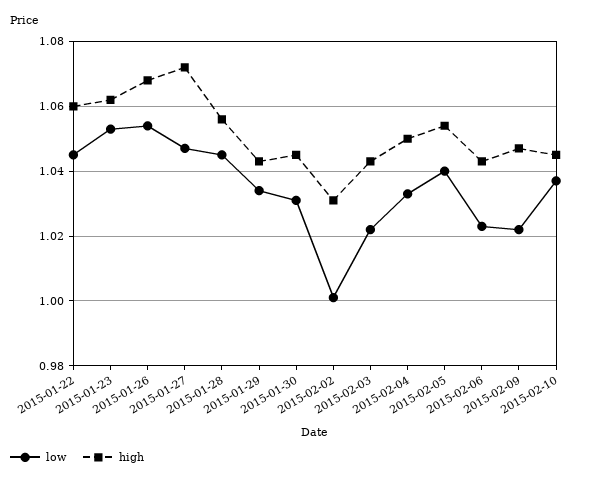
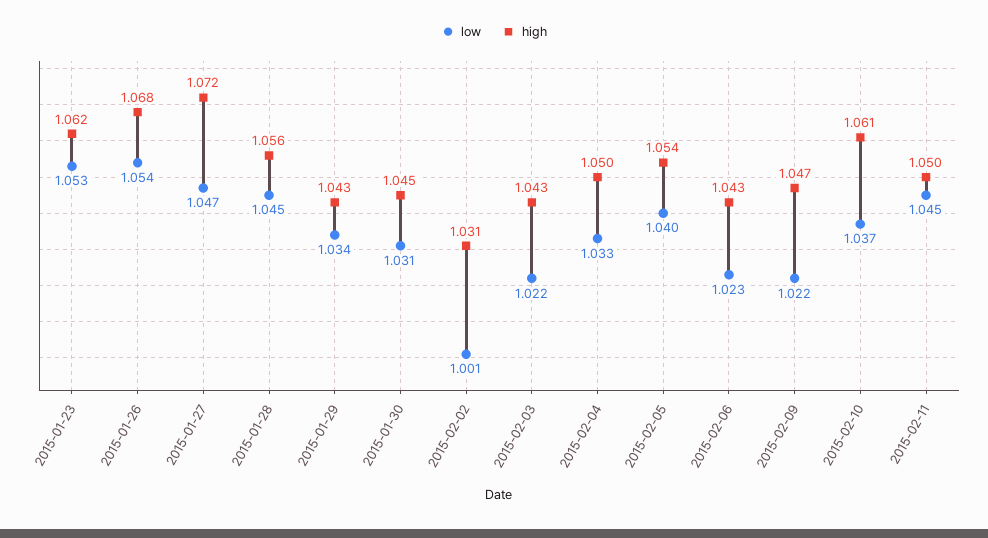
low, 2015-01-22: 1.045 -> none
high, 2015-01-22: 1.06 -> none
high, 2015-02-10: 1.045 -> 1.061
low, 2015-02-11: none -> 1.045
high, 2015-02-11: none -> 1.05

